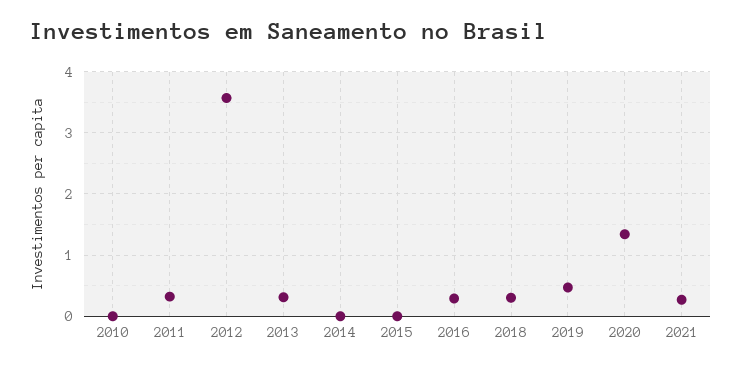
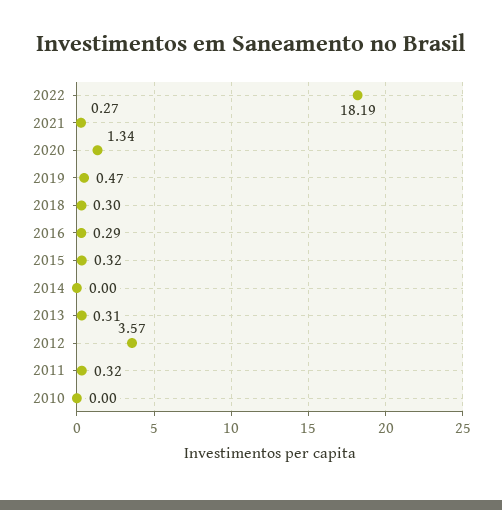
2015: 0 -> 0.32
2022: none -> 18.19

